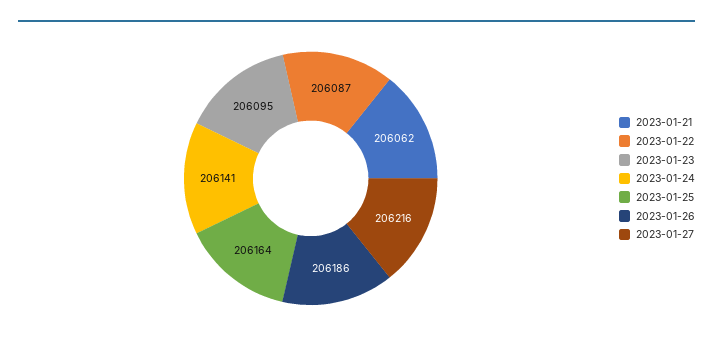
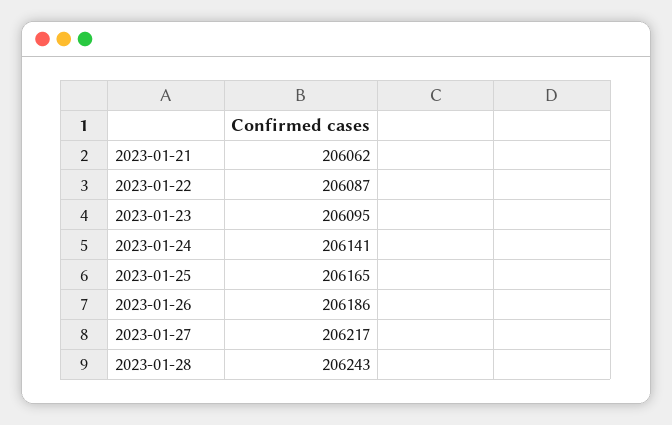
2023-01-25: 206164 -> 206165
2023-01-27: 206216 -> 206217
2023-01-28: none -> 206243

